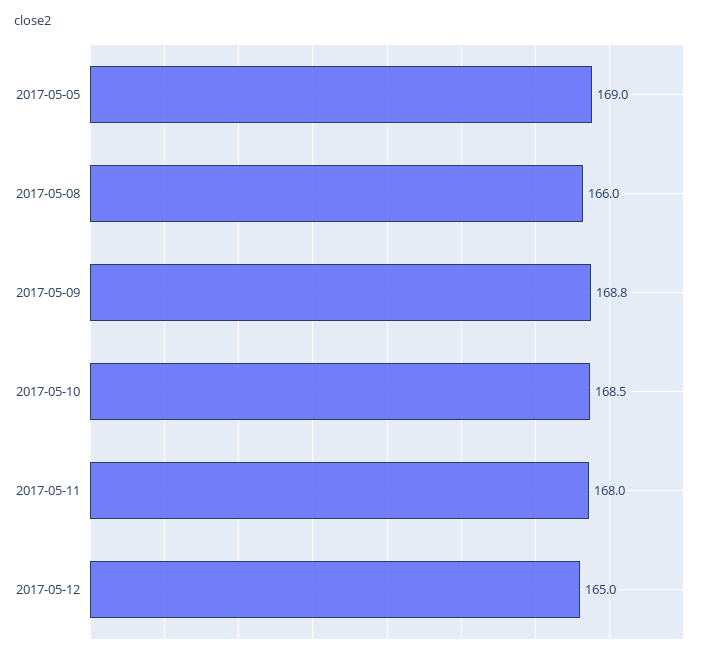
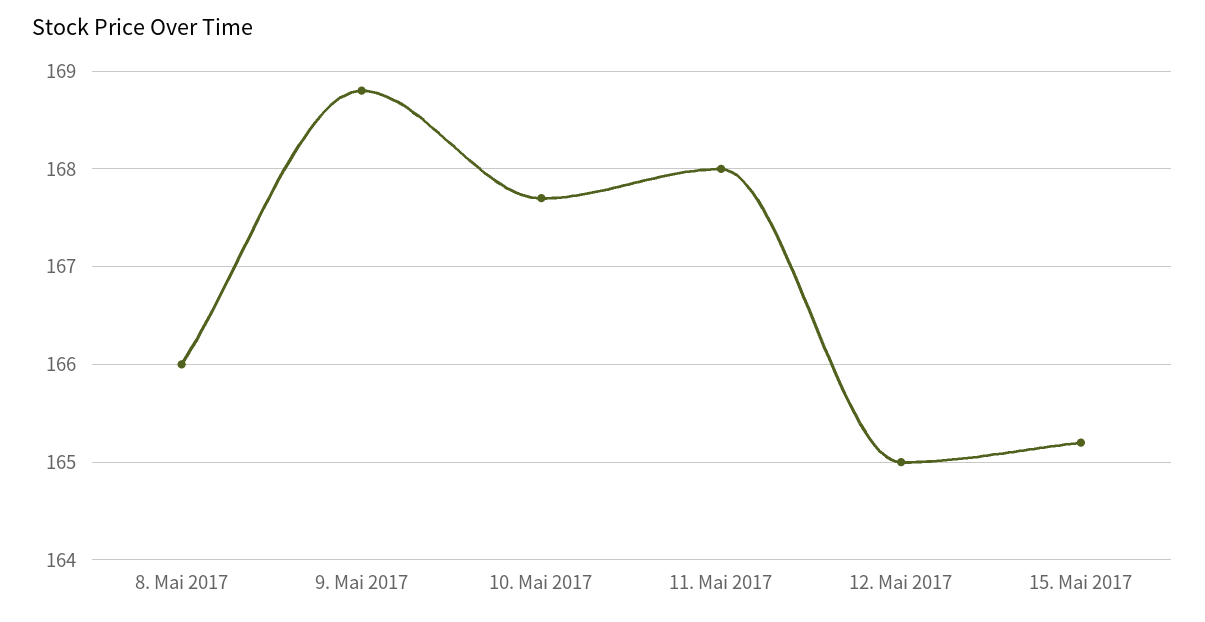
2017-05-05: 169 -> none
2017-05-10: 168.5 -> 167.7
15. Mai 2017: none -> 165.2

